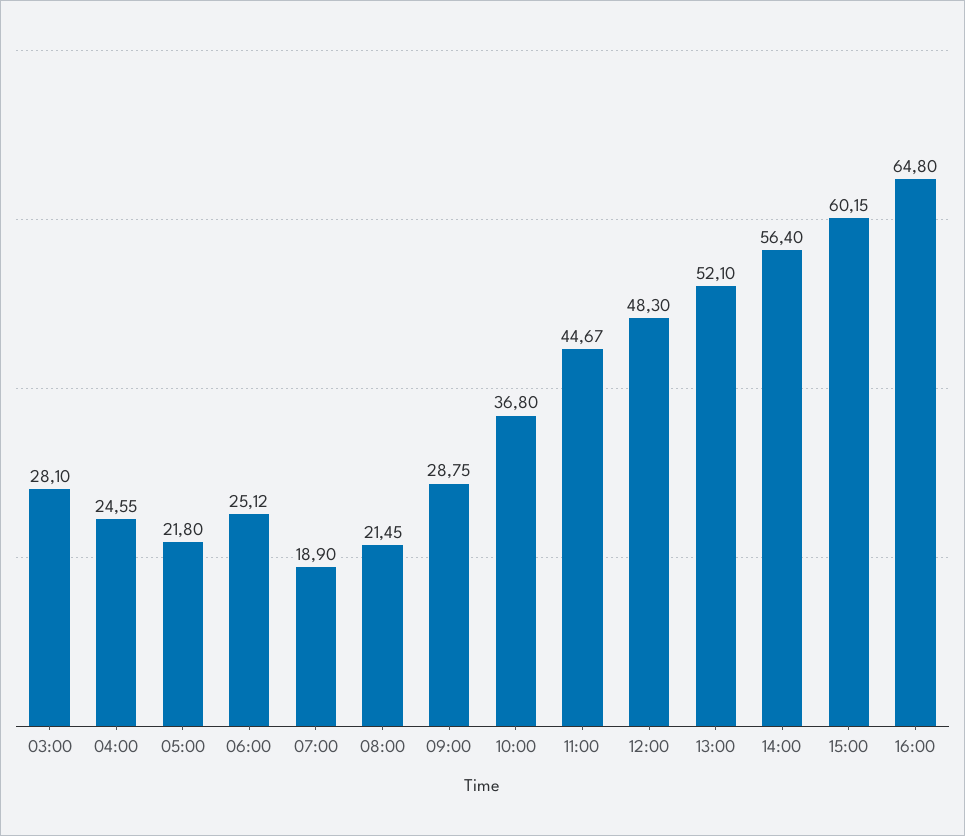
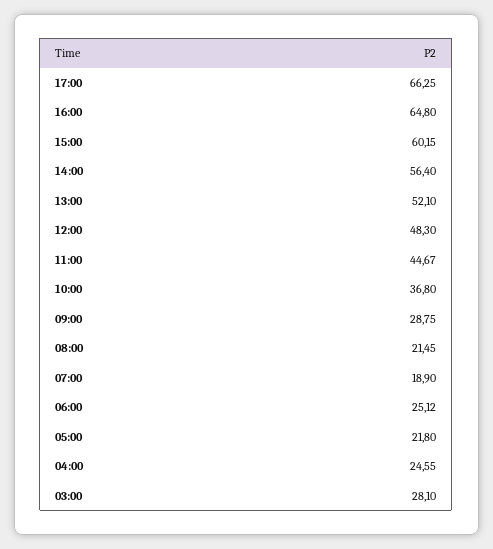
17:00: none -> 66.25

